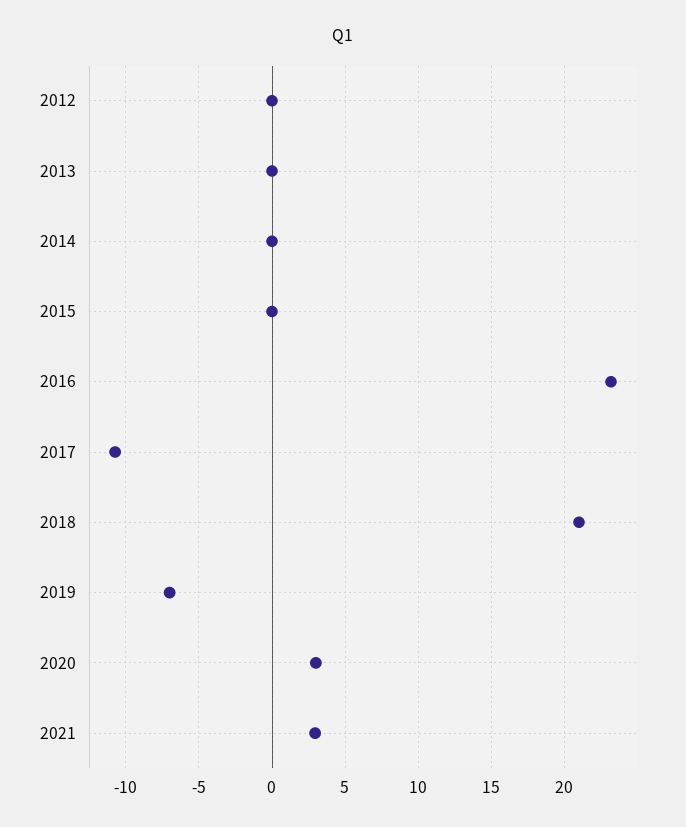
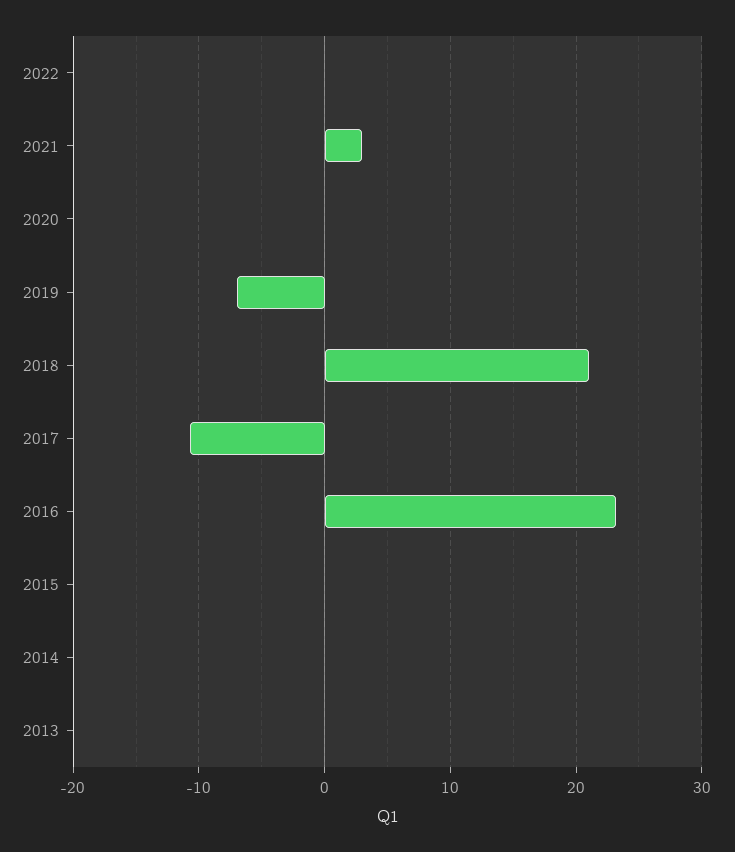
2012: 0 -> none
2020: 3 -> 0
2022: none -> 0

